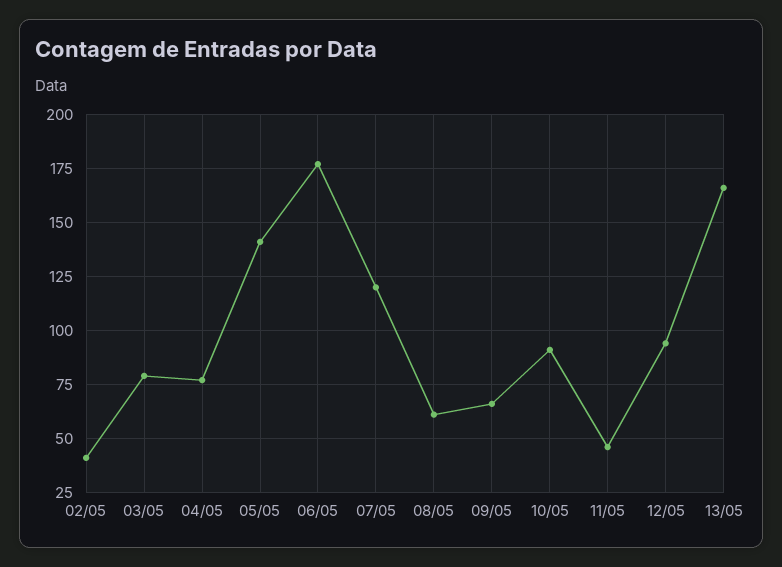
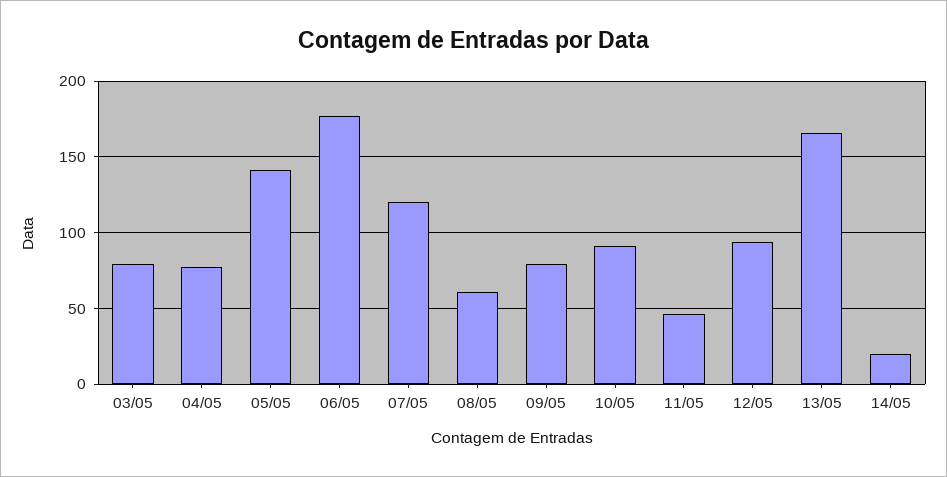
02/05: 40 -> none
09/05: 65 -> 80
14/05: none -> 20

